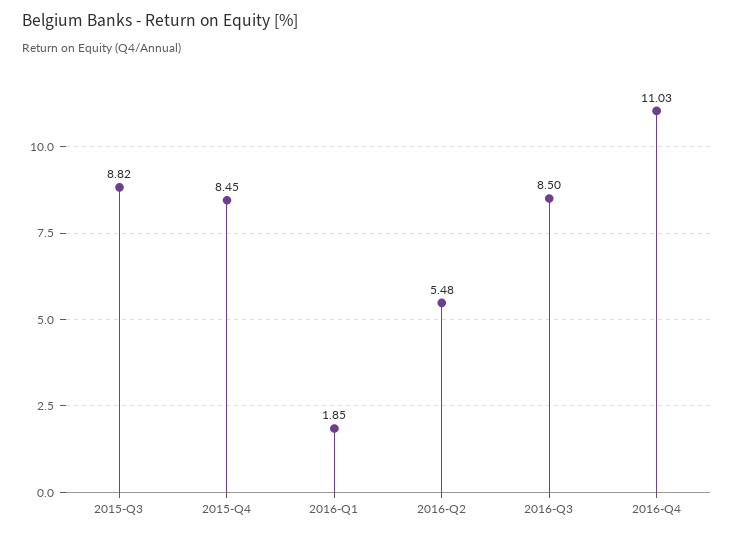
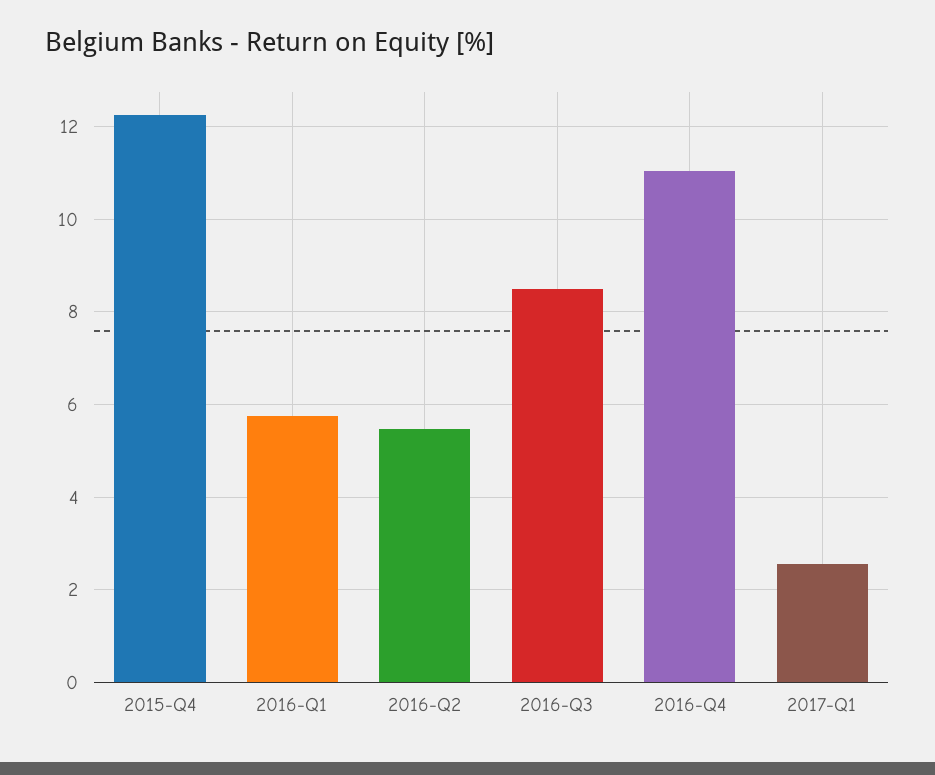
2015-Q3: 8.82 -> none
2015-Q4: 8.45 -> 12.2
2016-Q1: 1.85 -> 5.8
2017-Q1: none -> 2.6

